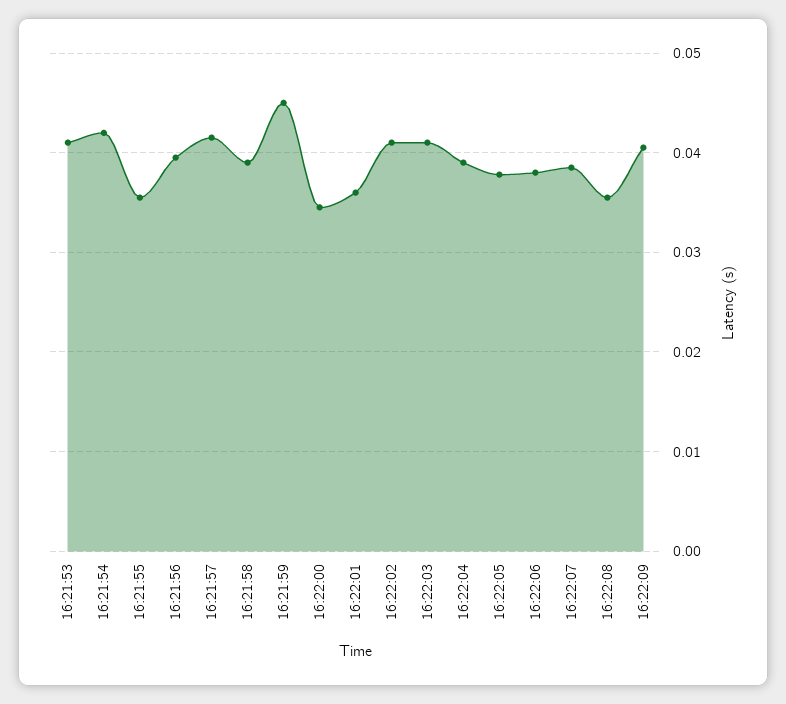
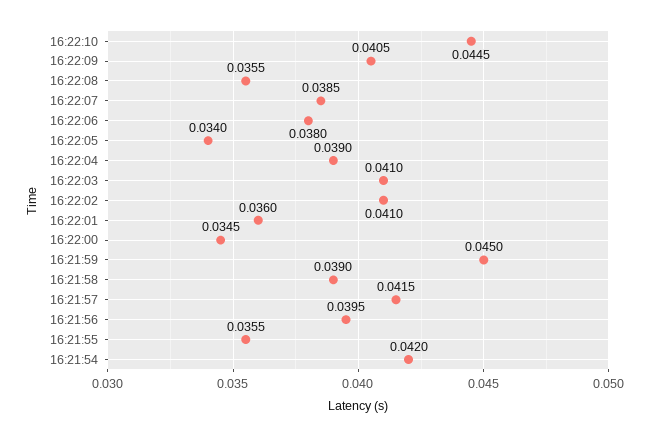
16:21:53: 0.041 -> none
16:22:05: 0.038 -> 0.034
16:22:10: none -> 0.0445

